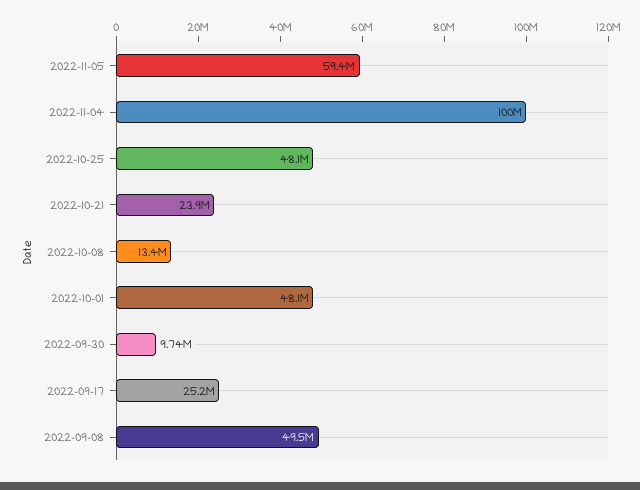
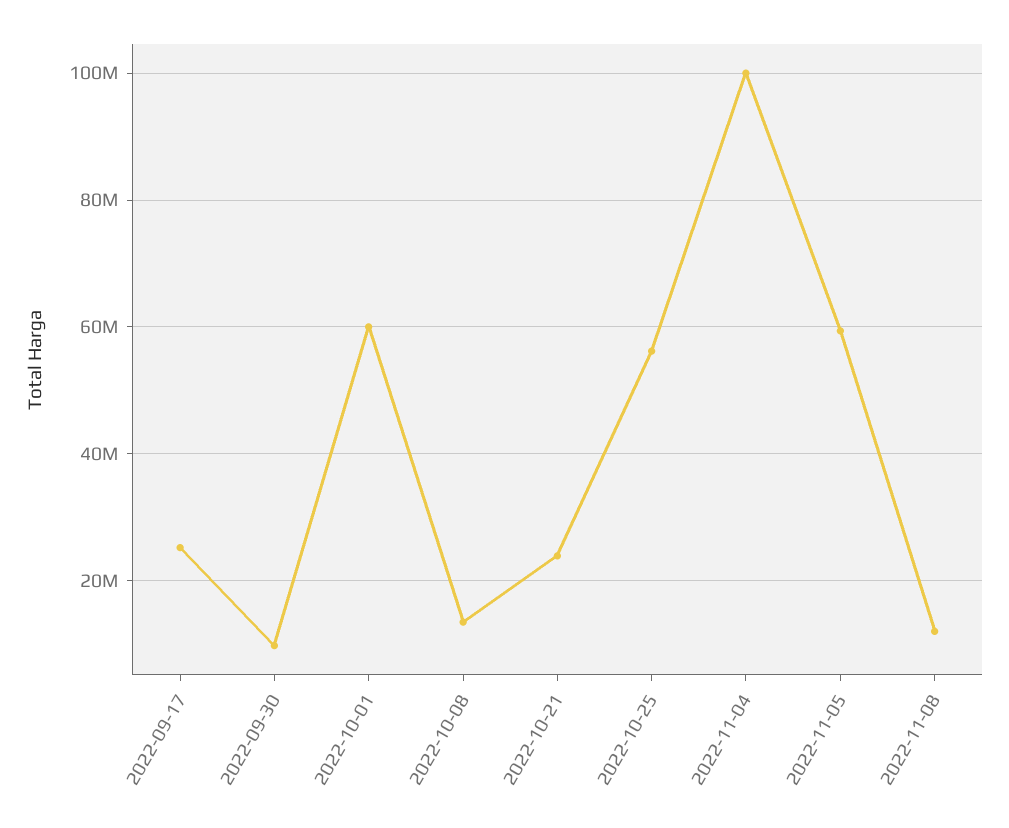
2022-10-25: 48100000 -> 56000000
2022-10-01: 48100000 -> 60000000
2022-09-08: 49500000 -> none
2022-11-08: none -> 12000000

